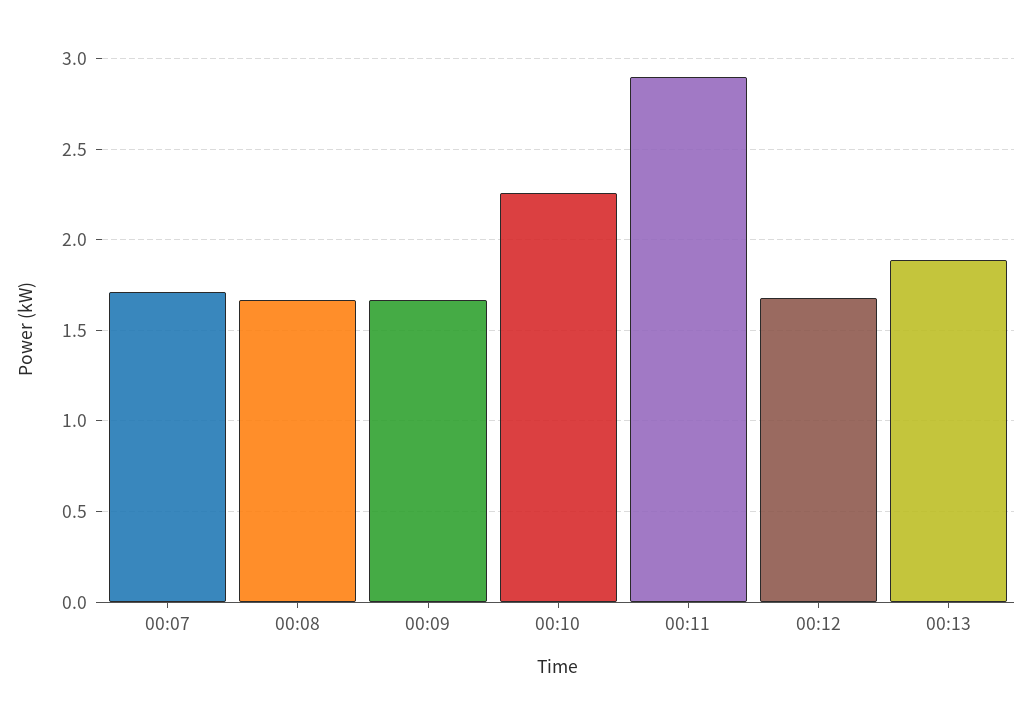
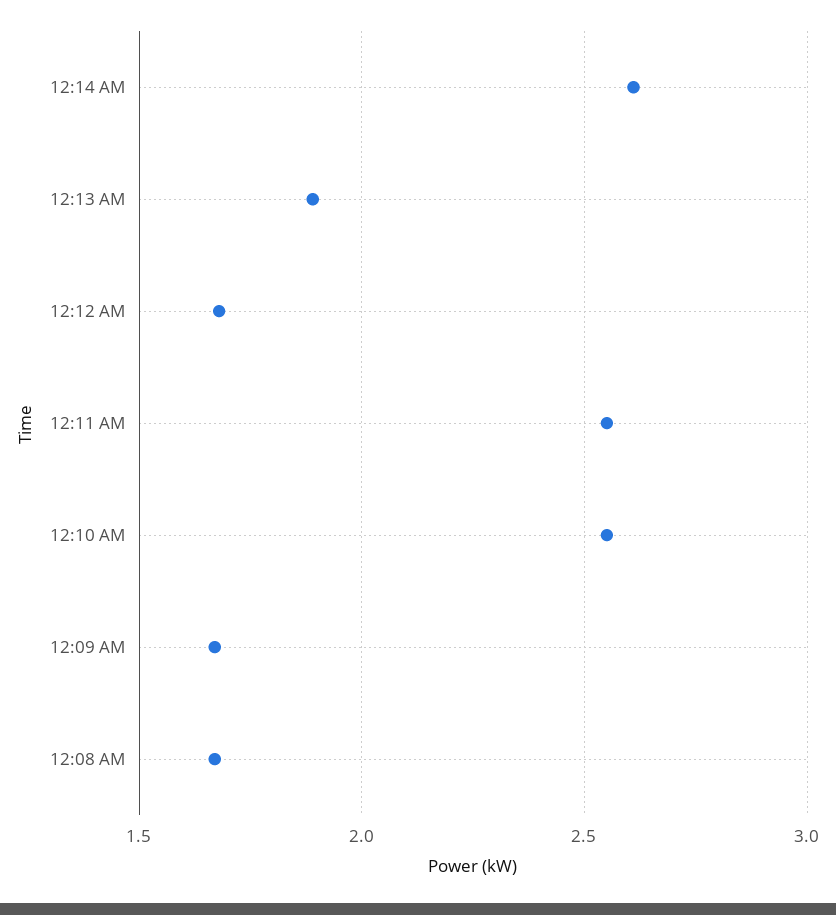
00:07: 1.7 -> none
00:10: 2.25 -> 2.55
00:11: 2.9 -> 2.55
12:14 AM: none -> 2.6

